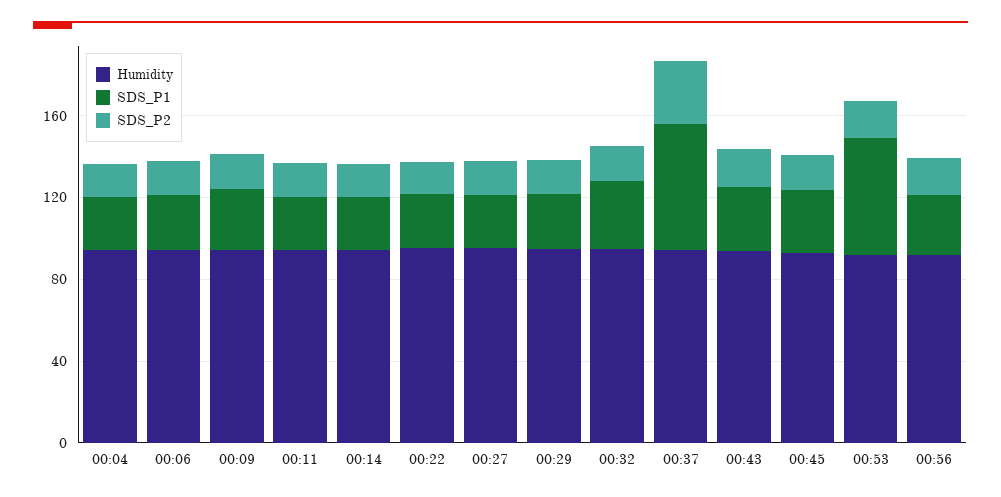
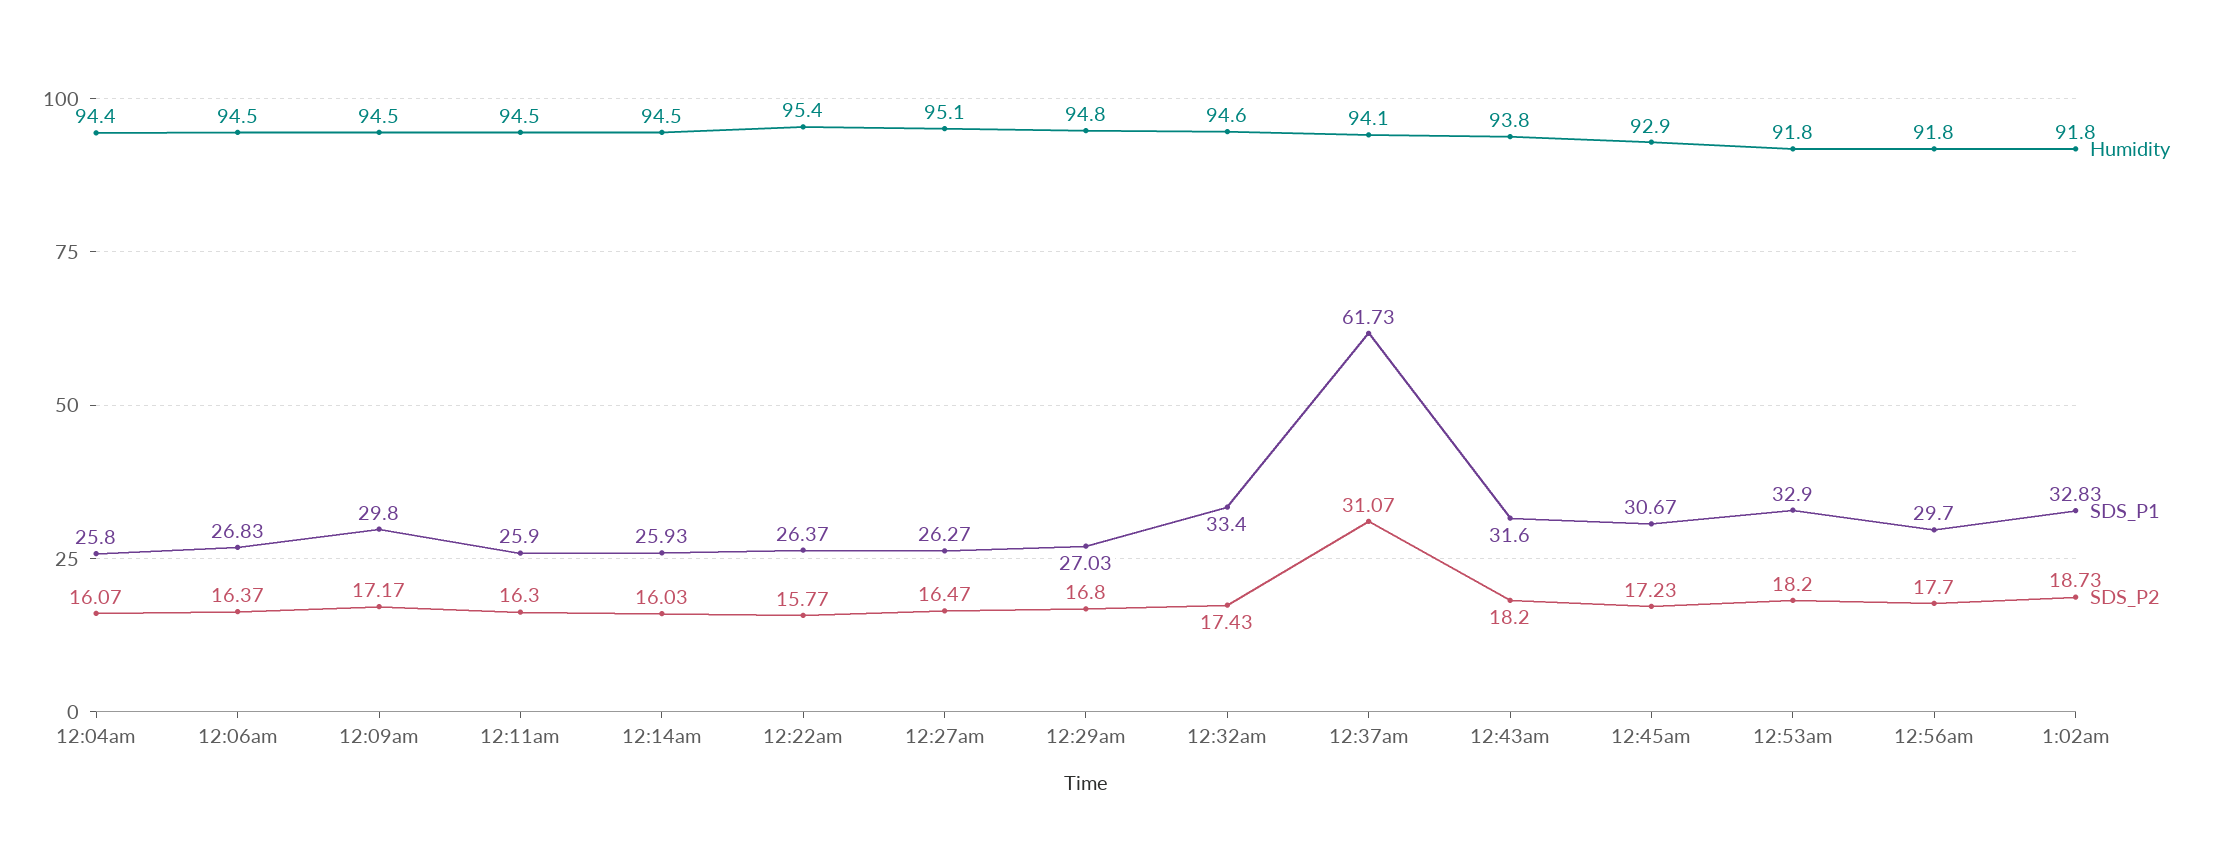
SDS_P1, 00:53: 60 -> 32.9
Humidity, 1:02am: none -> 91.8
SDS_P1, 1:02am: none -> 32.83
SDS_P2, 1:02am: none -> 18.73

